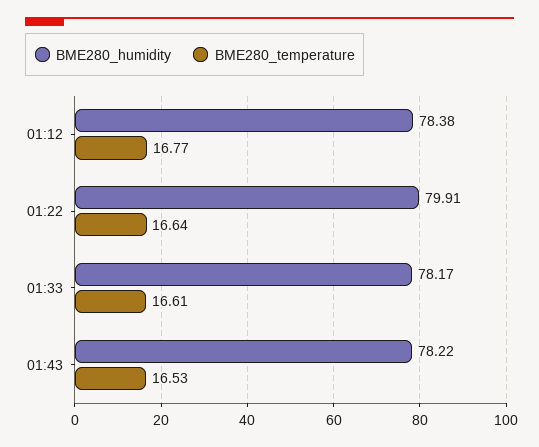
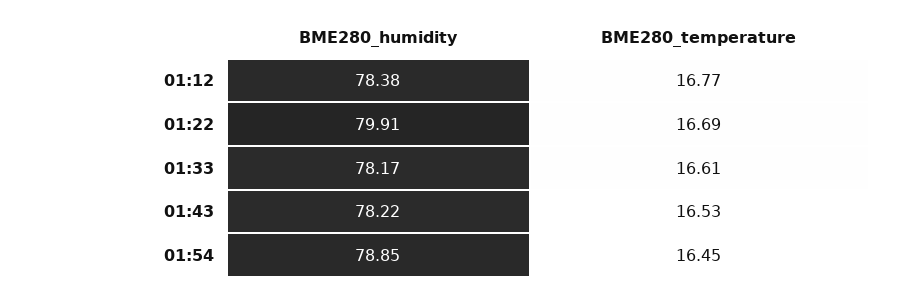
BME280_temperature, 01:22: 16.64 -> 16.69
BME280_humidity, 01:54: none -> 78.85
BME280_temperature, 01:54: none -> 16.45

